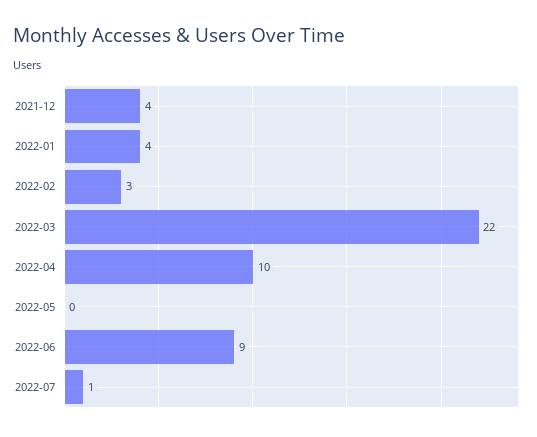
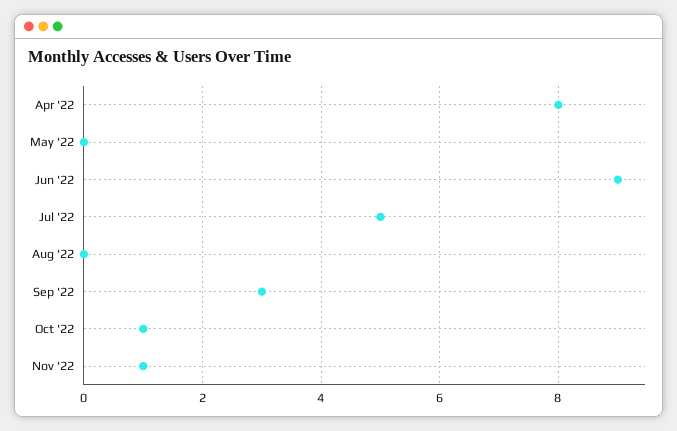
2021-12: 4 -> none
2022-01: 4 -> none
2022-02: 3 -> none
2022-03: 22 -> none
2022-04: 10 -> 8
2022-07: 1 -> 5
Aug '22: none -> 0
Sep '22: none -> 3
Oct '22: none -> 1
Nov '22: none -> 1

